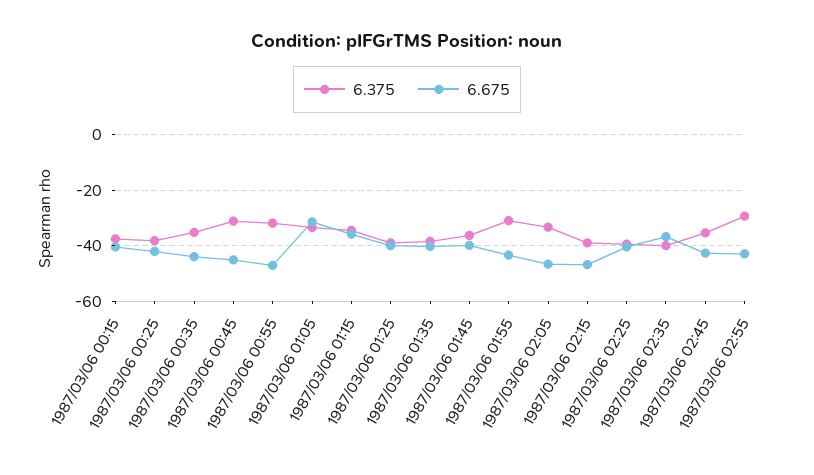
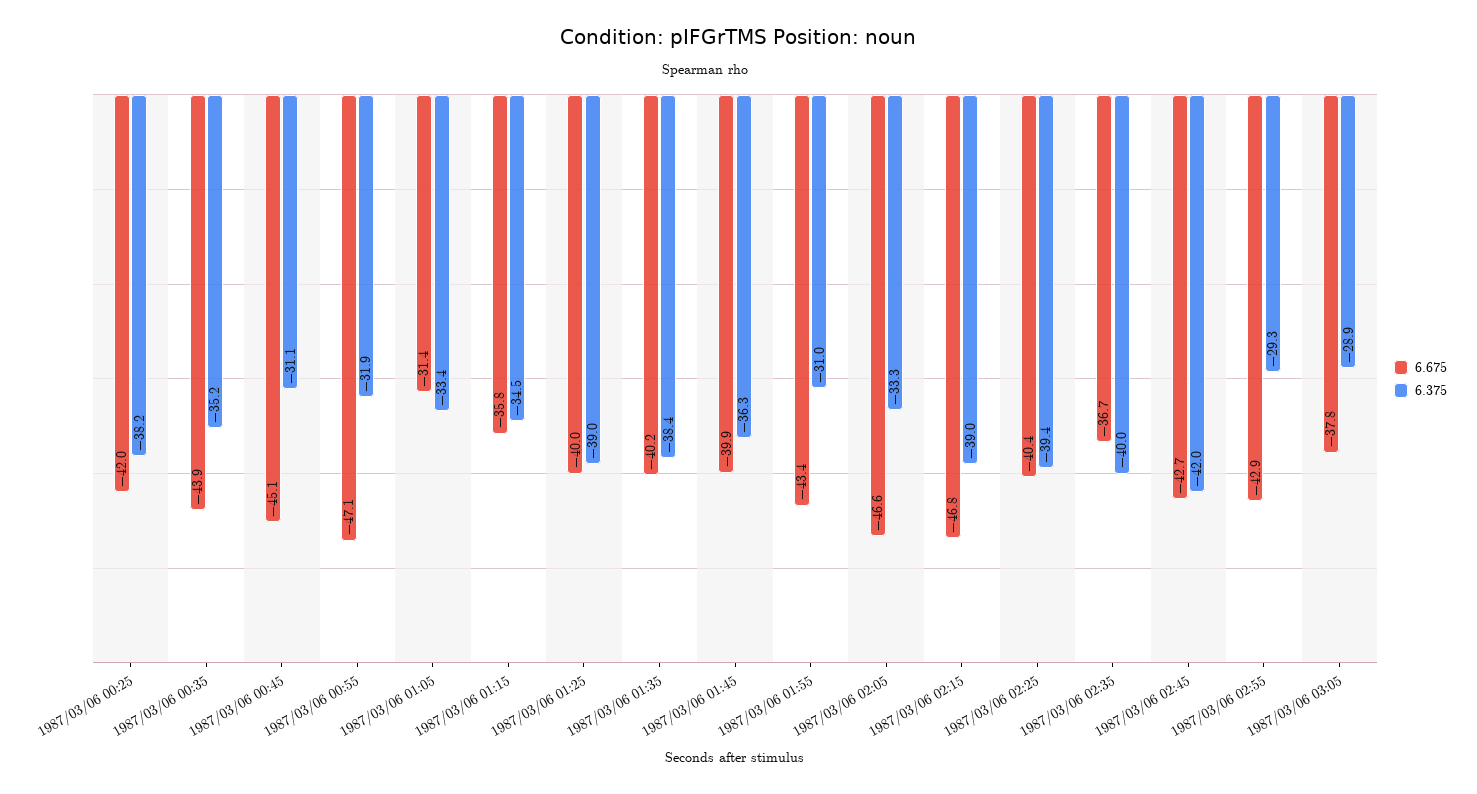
6.375, 1987/03/06 00:15: -37.5 -> none
6.675, 1987/03/06 00:15: -40 -> none
6.375, 1987/03/06 02:45: -35 -> -42
6.675, 1987/03/06 03:05: none -> -37.8
6.375, 1987/03/06 03:05: none -> -28.9

